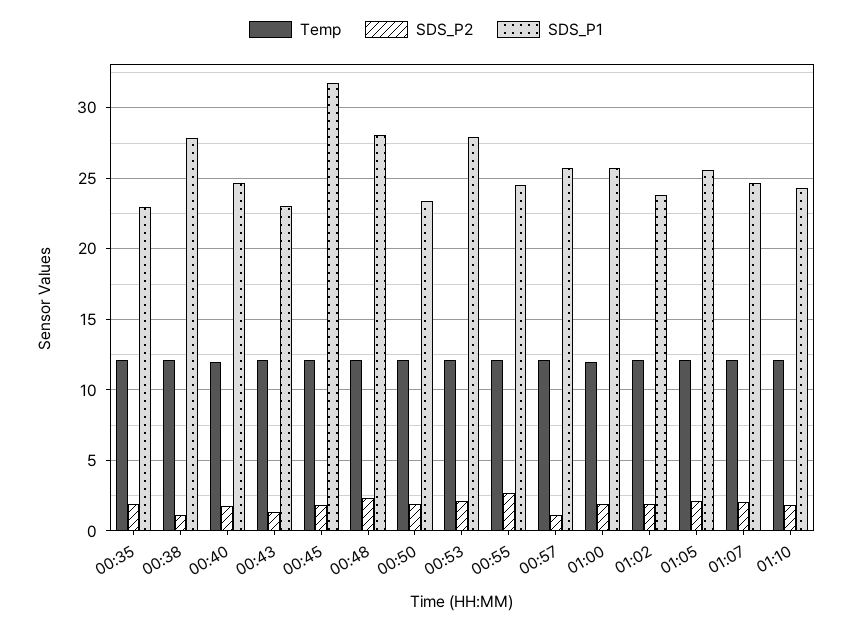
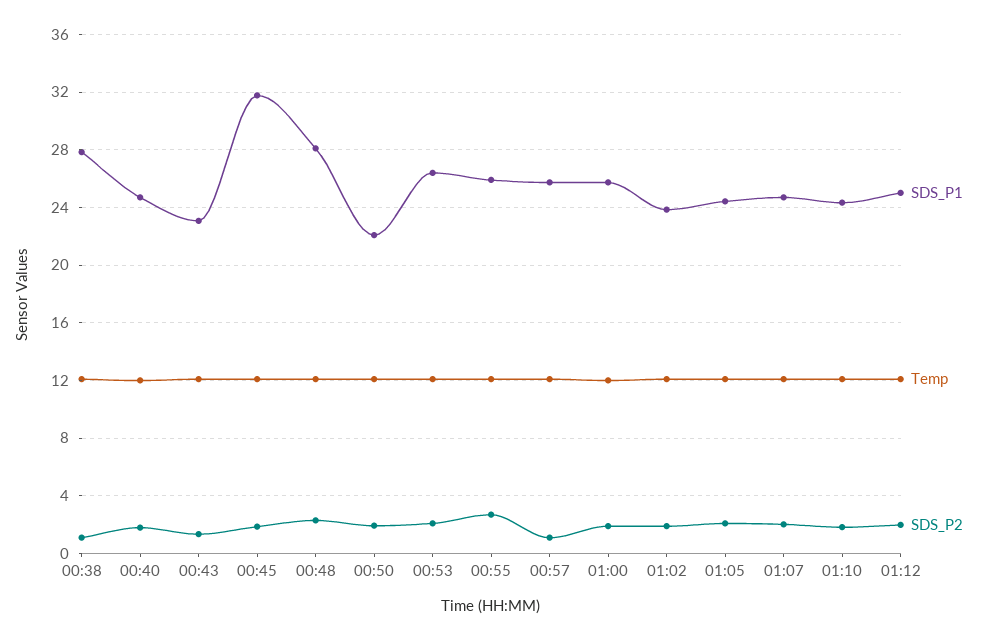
Temp, 00:35: 12 -> none
SDS_P2, 00:35: 2 -> none
SDS_P1, 00:35: 23 -> none
SDS_P1, 00:50: 23.5 -> 22
SDS_P1, 00:53: 28 -> 26.5
SDS_P1, 00:55: 24.5 -> 26
SDS_P1, 01:05: 25.5 -> 24.5
SDS_P1, 01:12: none -> 25
Temp, 01:12: none -> 12
SDS_P2, 01:12: none -> 2

